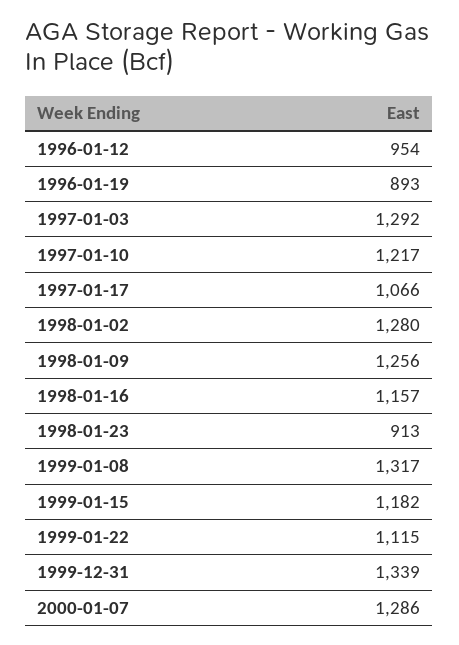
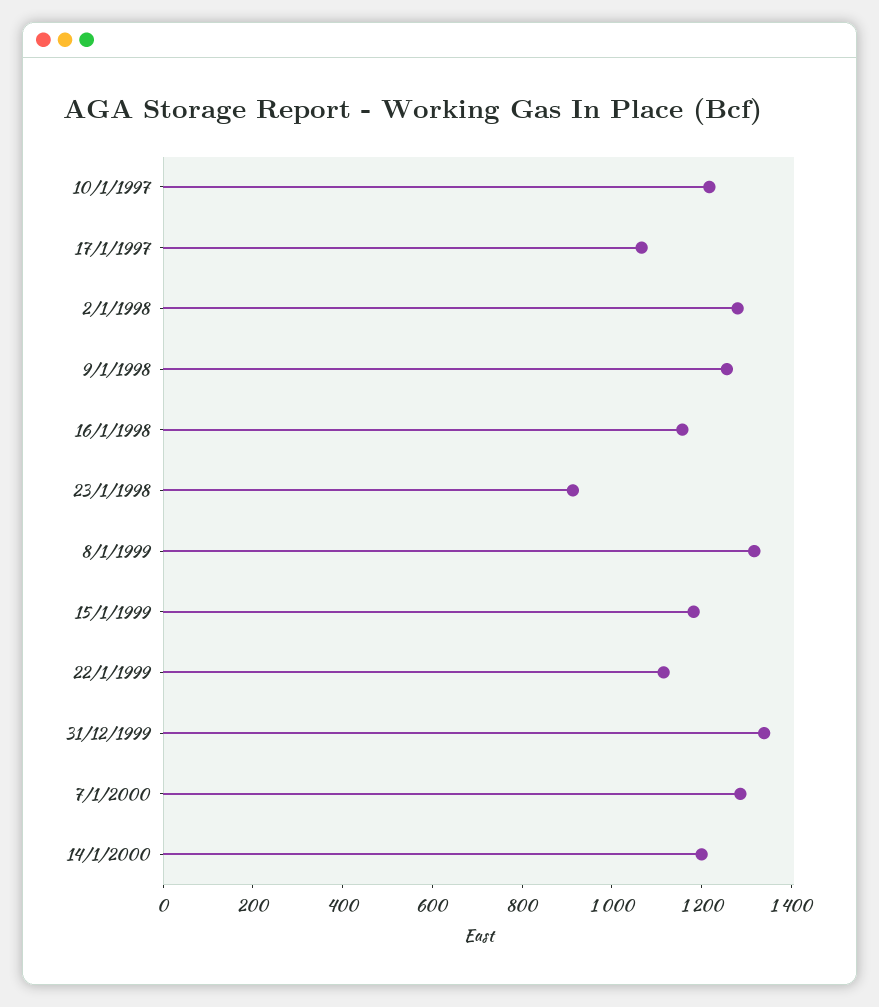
1996-01-12: 954 -> none
1996-01-19: 893 -> none
1997-01-03: 1292 -> none
14/1/2000: none -> 1200

